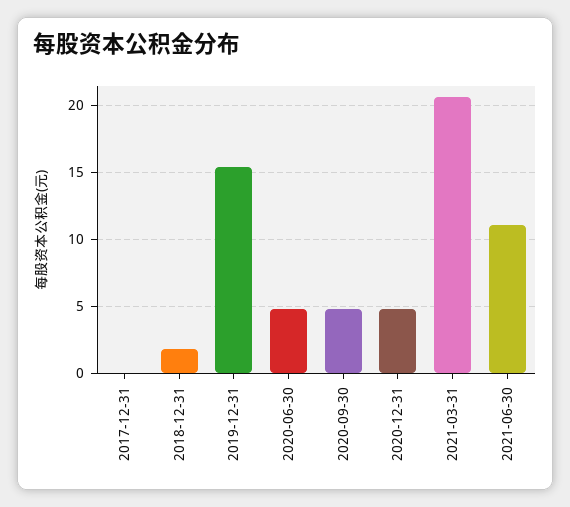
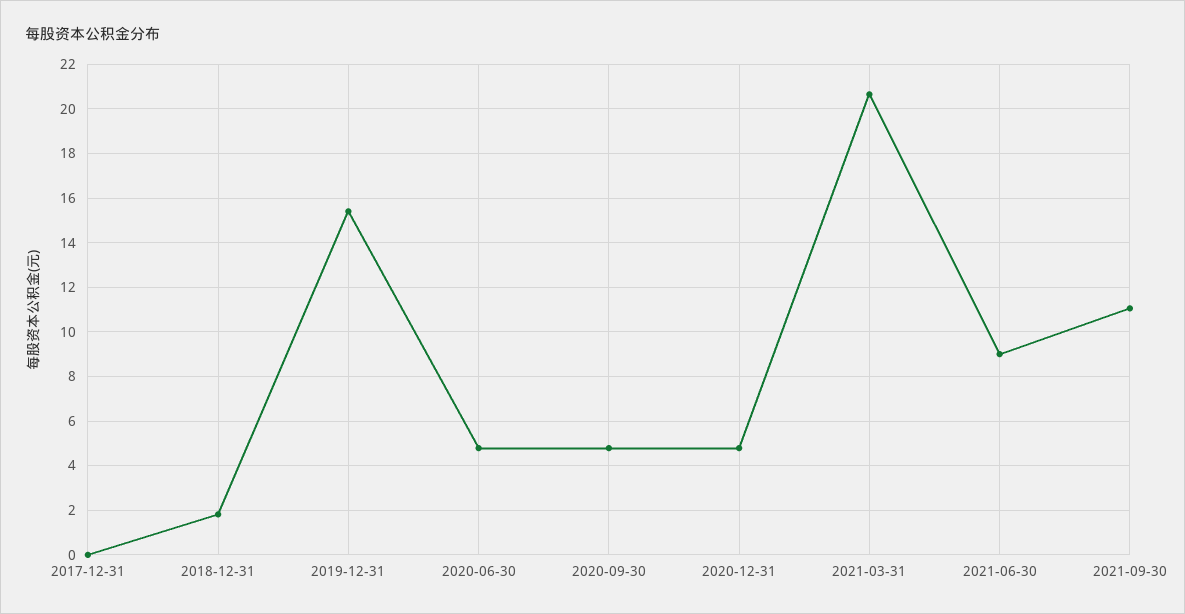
2021-06-30: 11 -> 9
2021-09-30: none -> 11

